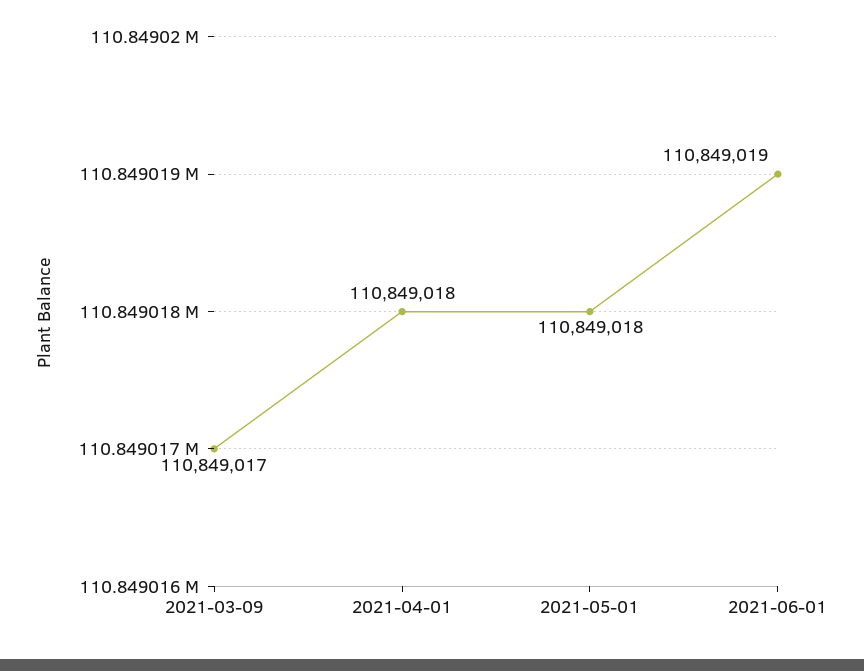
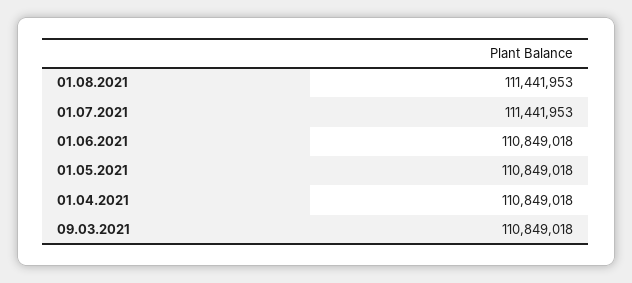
2021-03-09: 110849017 -> 110849018
2021-06-01: 110849019 -> 110849018
01.08.2021: none -> 111441953
01.07.2021: none -> 111441953

